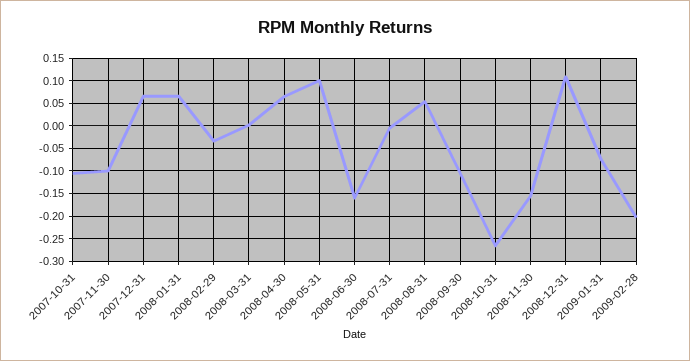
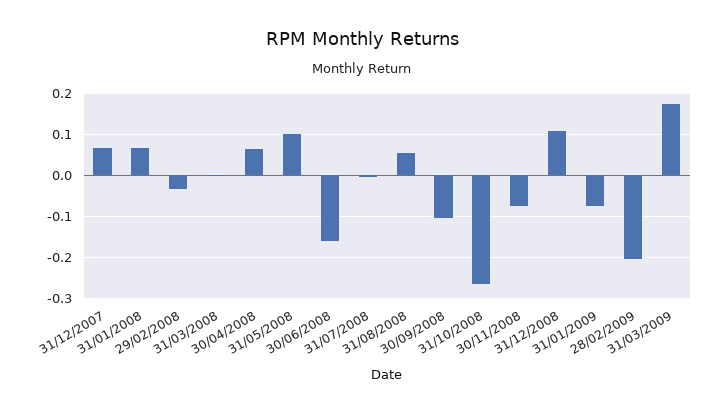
2007-10-31: -0.1 -> none
2007-11-30: -0.1 -> none
2008-11-30: -0.15 -> -0.08
31/03/2009: none -> 0.18

